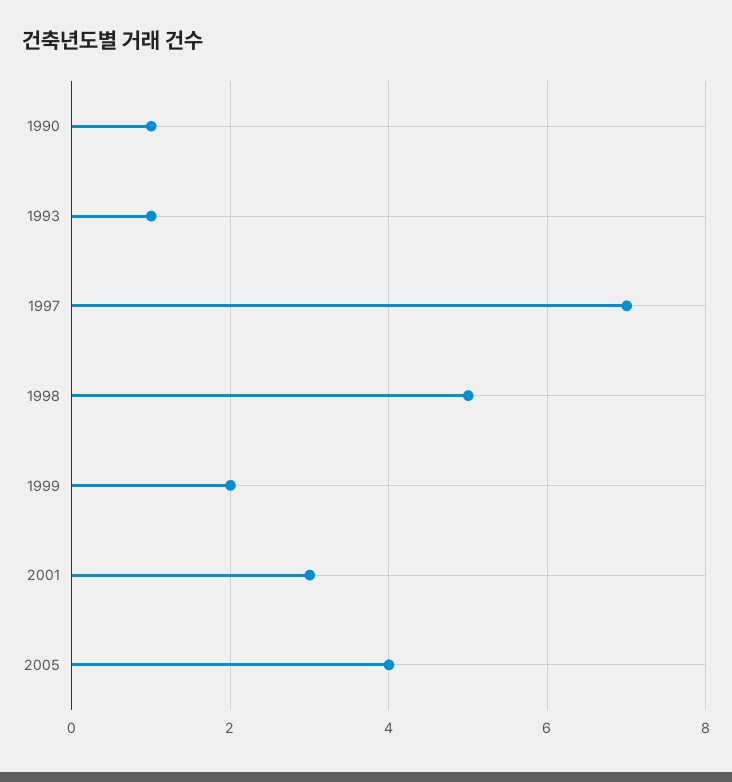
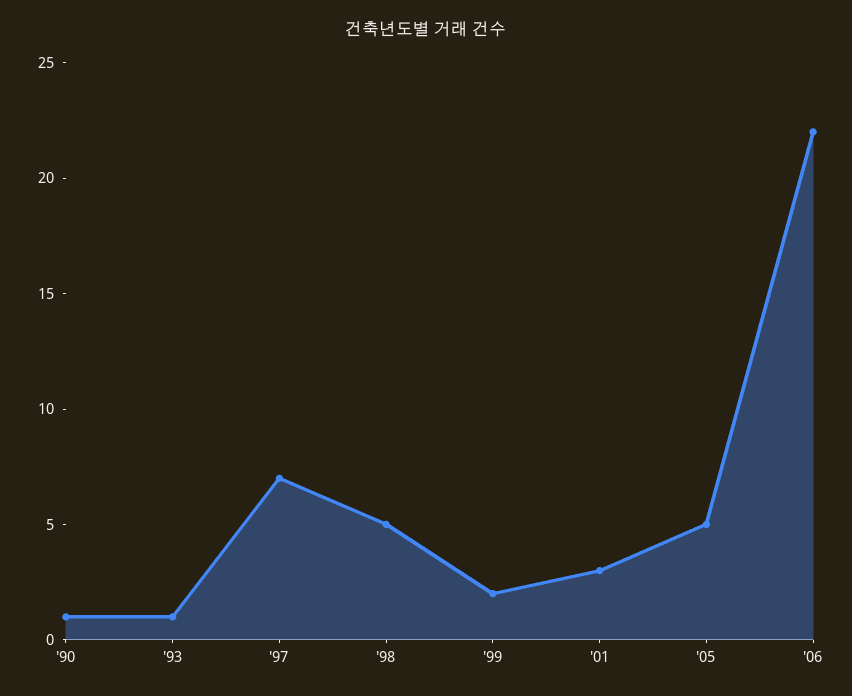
2005: 4 -> 5
'06: none -> 22

